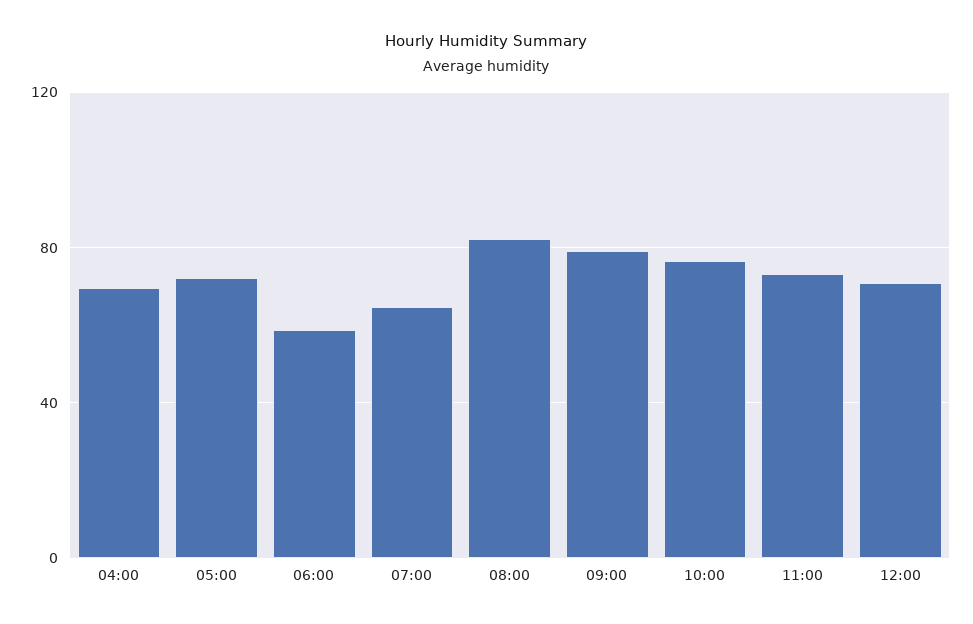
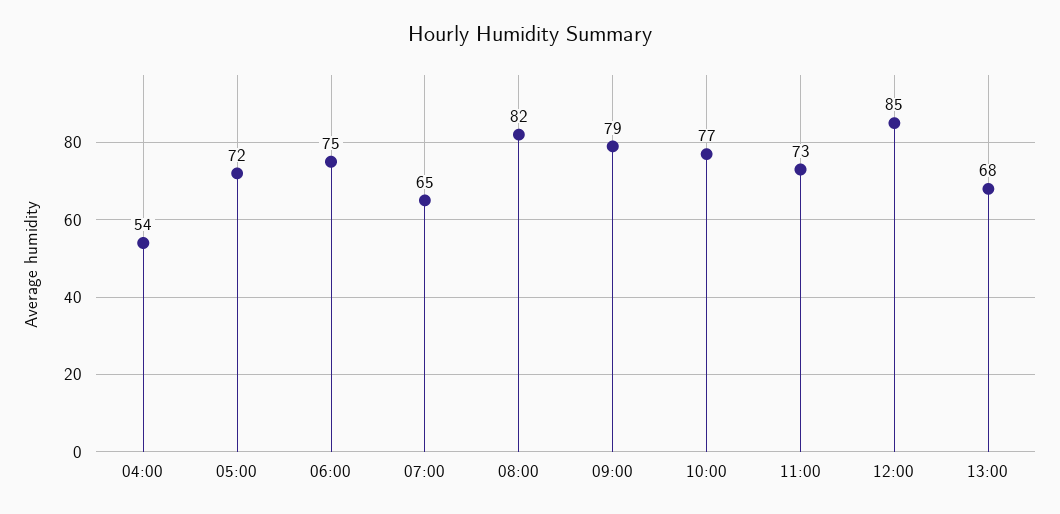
04:00: 70 -> 54
06:00: 60 -> 75
12:00: 70 -> 85
13:00: none -> 68

